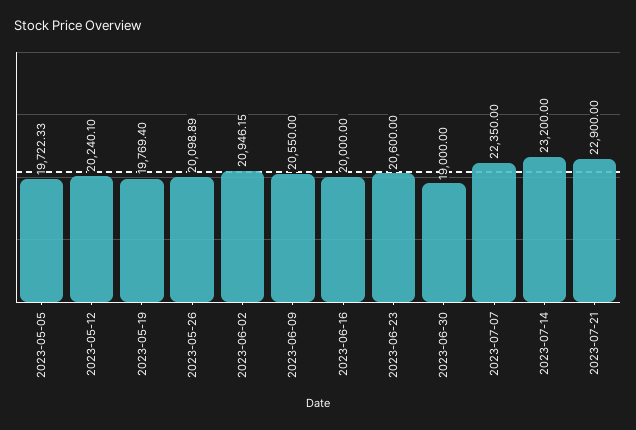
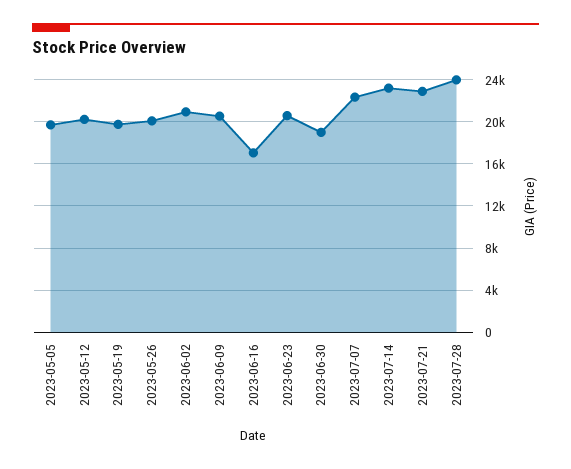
2023-06-16: 20000 -> 17000
2023-07-28: none -> 24000

